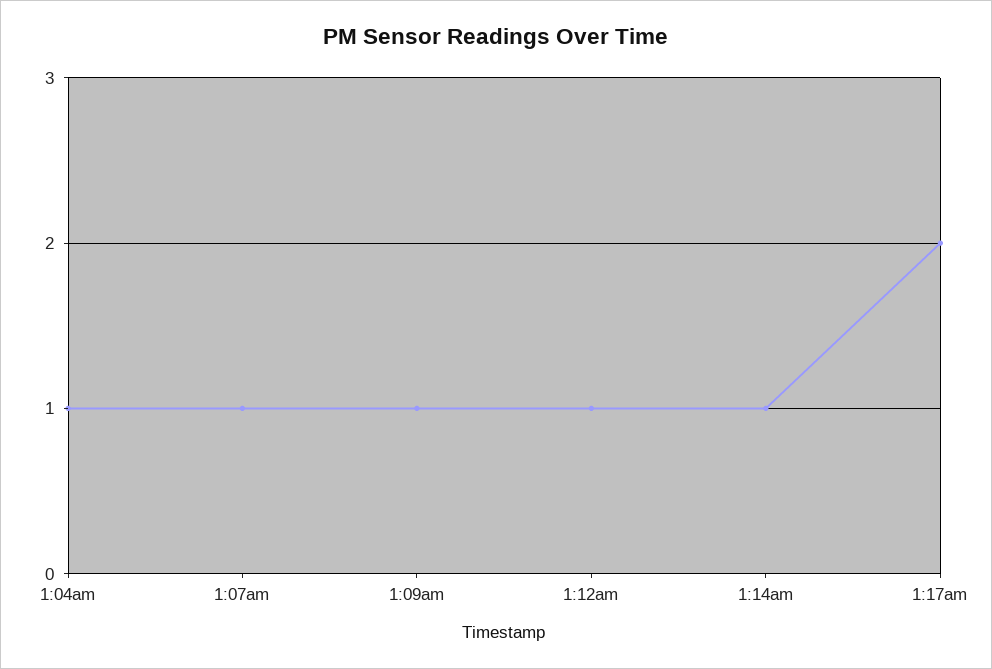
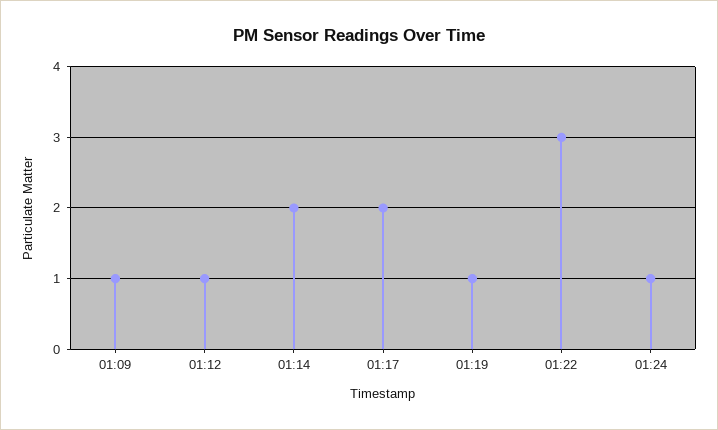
1:04am: 1 -> none
1:07am: 1 -> none
1:14am: 1 -> 2
01:19: none -> 1
01:22: none -> 3
01:24: none -> 1

